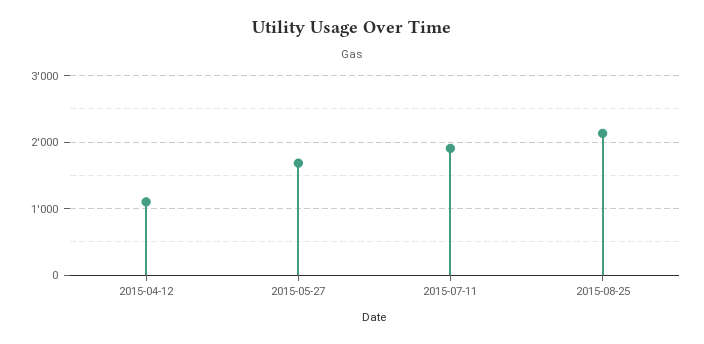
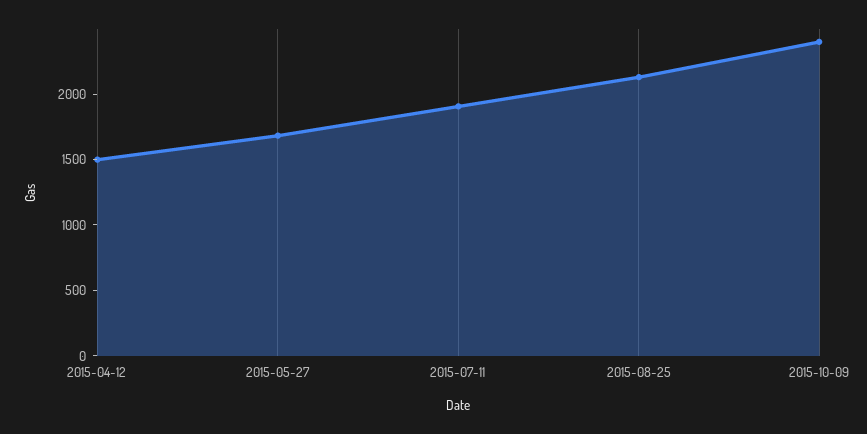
2015-04-12: 1100 -> 1500
2015-10-09: none -> 2400

